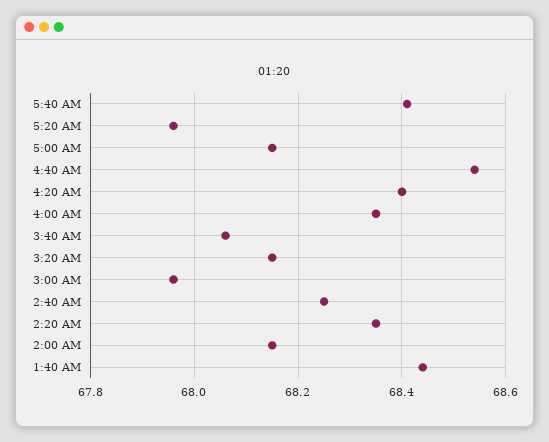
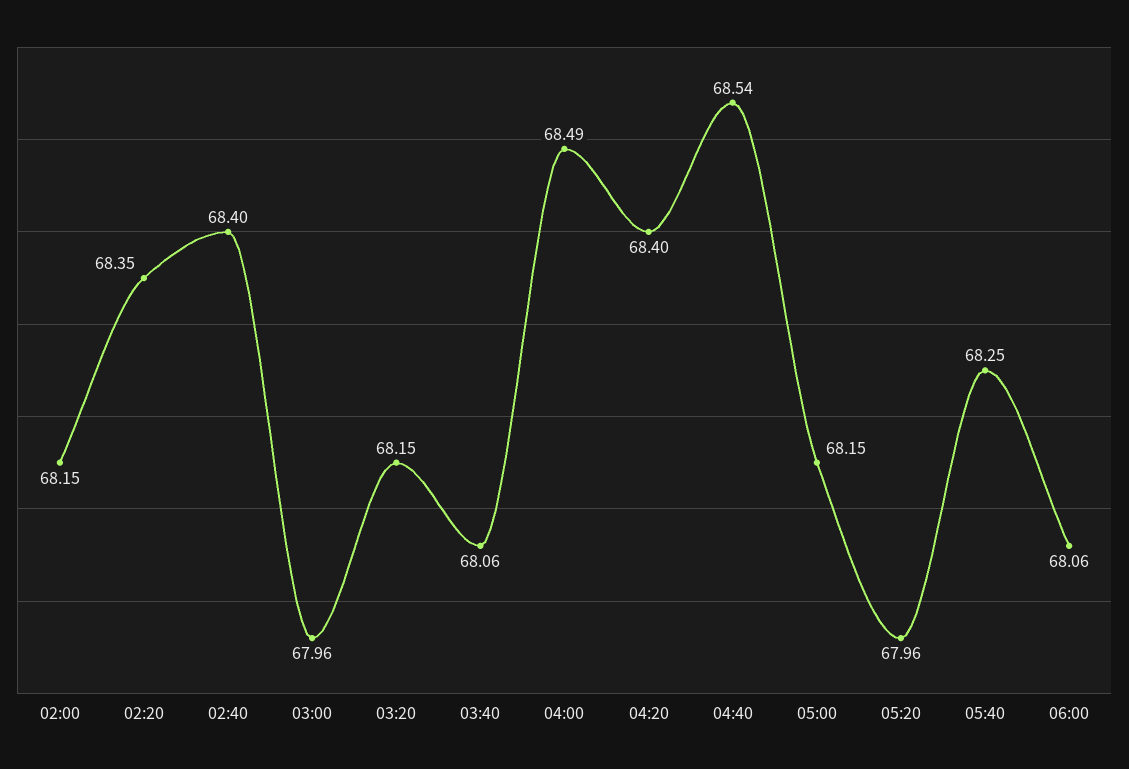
5:40 AM: 68.4 -> 68.25
4:00 AM: 68.35 -> 68.49
2:40 AM: 68.25 -> 68.4
1:40 AM: 68.45 -> none
06:00: none -> 68.06

